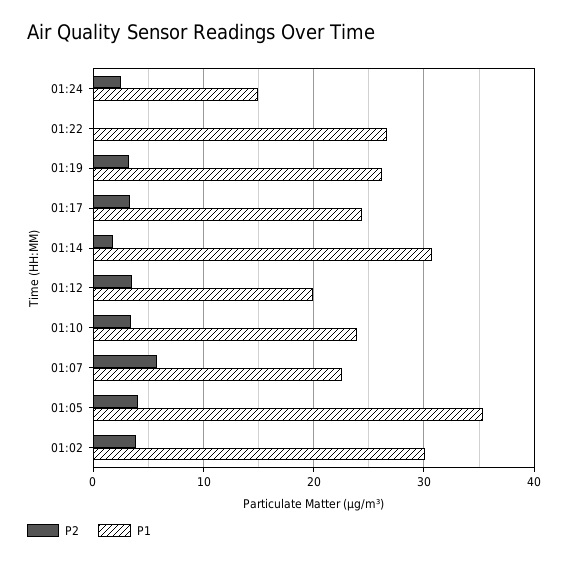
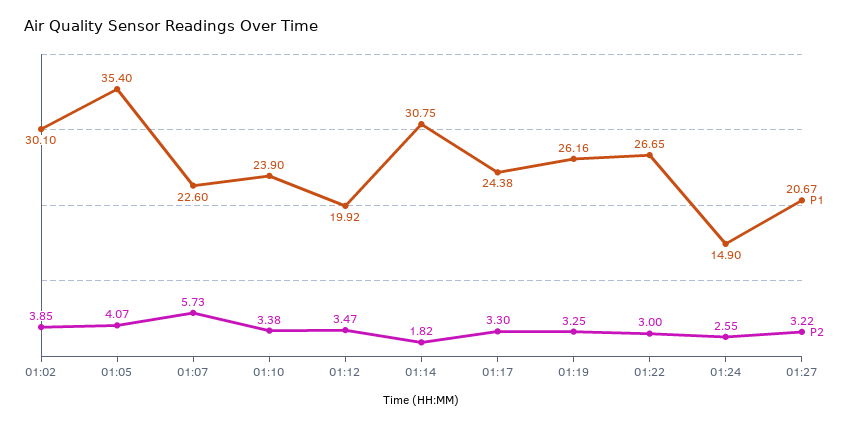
P2, 01:22: 0 -> 3
P1, 01:27: none -> 20.67
P2, 01:27: none -> 3.22

